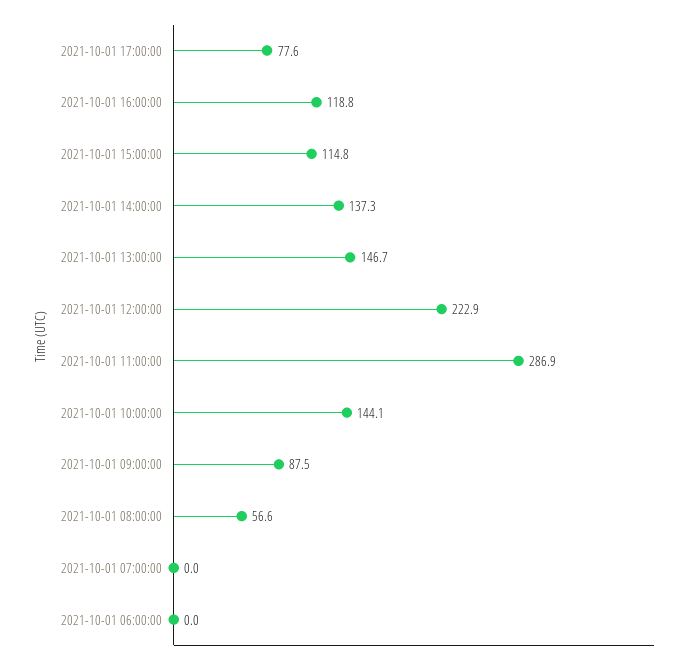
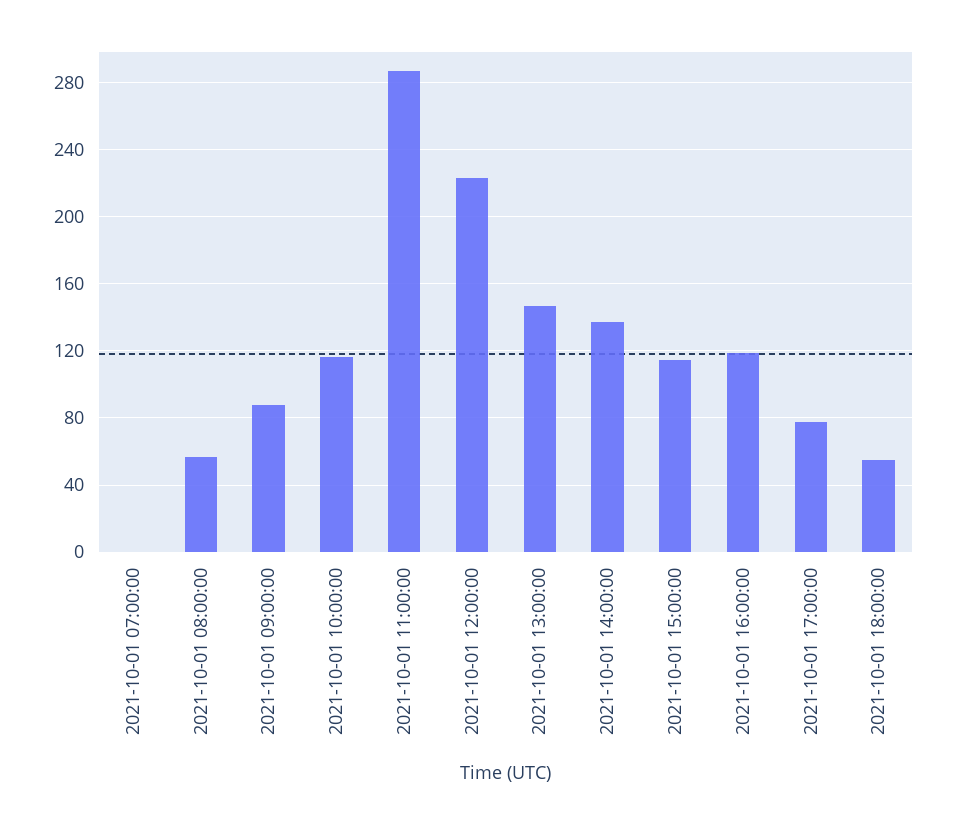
2021-10-01 10:00:00: 144.1 -> 115
2021-10-01 06:00:00: 0 -> none
2021-10-01 18:00:00: none -> 55

